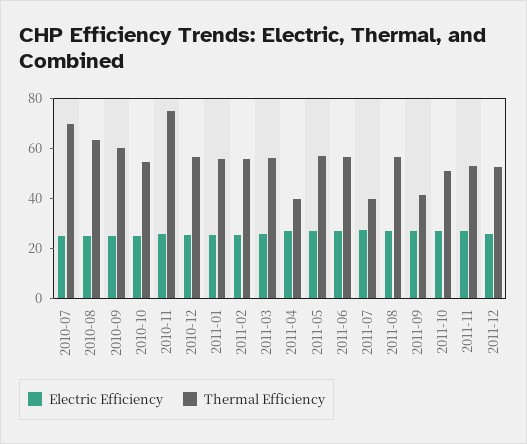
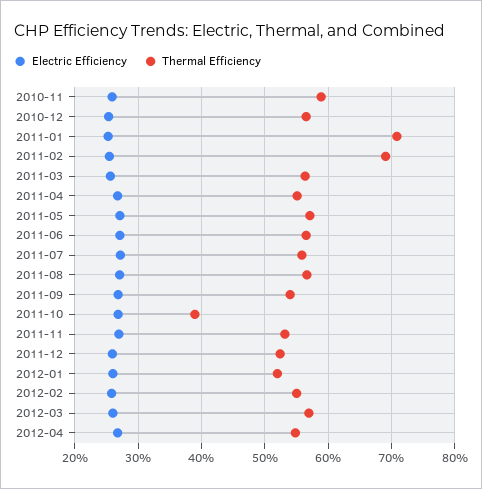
Electric Efficiency, 2010-07: 25 -> none
Thermal Efficiency, 2010-07: 70 -> none
Electric Efficiency, 2010-08: 25 -> none
Thermal Efficiency, 2010-08: 65 -> none
Electric Efficiency, 2010-09: 25 -> none
Thermal Efficiency, 2010-09: 60 -> none
Electric Efficiency, 2010-10: 25 -> none
Thermal Efficiency, 2010-10: 55 -> none
Thermal Efficiency, 2010-11: 75 -> 59
Thermal Efficiency, 2011-01: 55 -> 71
Thermal Efficiency, 2011-02: 55 -> 69
Thermal Efficiency, 2011-04: 40 -> 55
Thermal Efficiency, 2011-07: 40 -> 56
Thermal Efficiency, 2011-09: 40 -> 54
Thermal Efficiency, 2011-10: 50 -> 39
Electric Efficiency, 2012-01: none -> 26
Thermal Efficiency, 2012-01: none -> 52
Electric Efficiency, 2012-02: none -> 26
Thermal Efficiency, 2012-02: none -> 55
Electric Efficiency, 2012-03: none -> 26
Thermal Efficiency, 2012-03: none -> 57
Electric Efficiency, 2012-04: none -> 27
Thermal Efficiency, 2012-04: none -> 55

